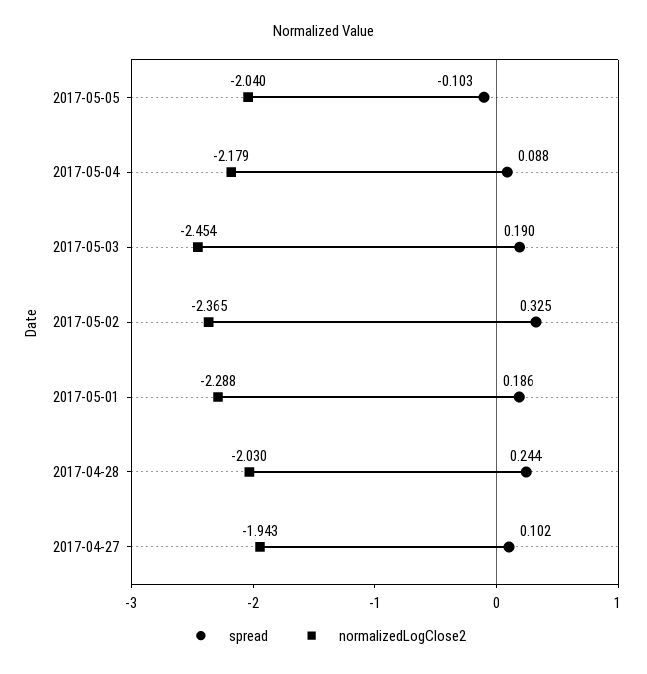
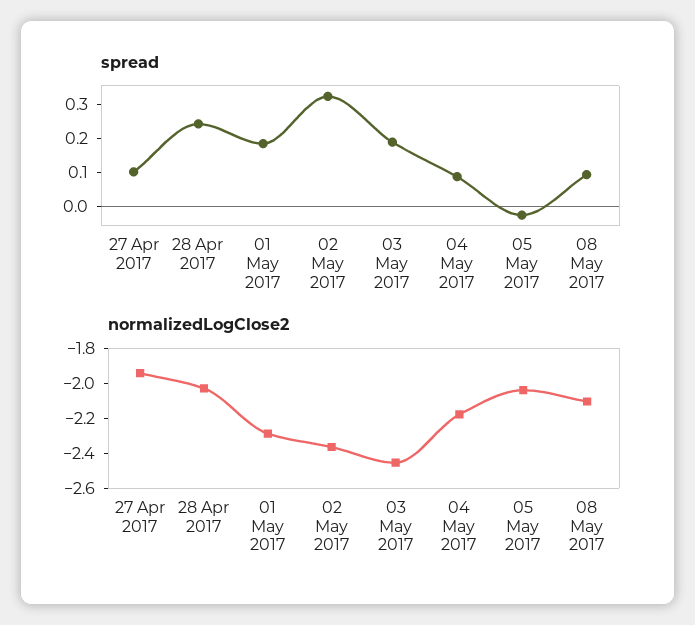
spread, 2017-05-05: -0.103 -> -0.025
spread, 08 May 2017: none -> 0.1
normalizedLogClose2, 08 May 2017: none -> -2.1

